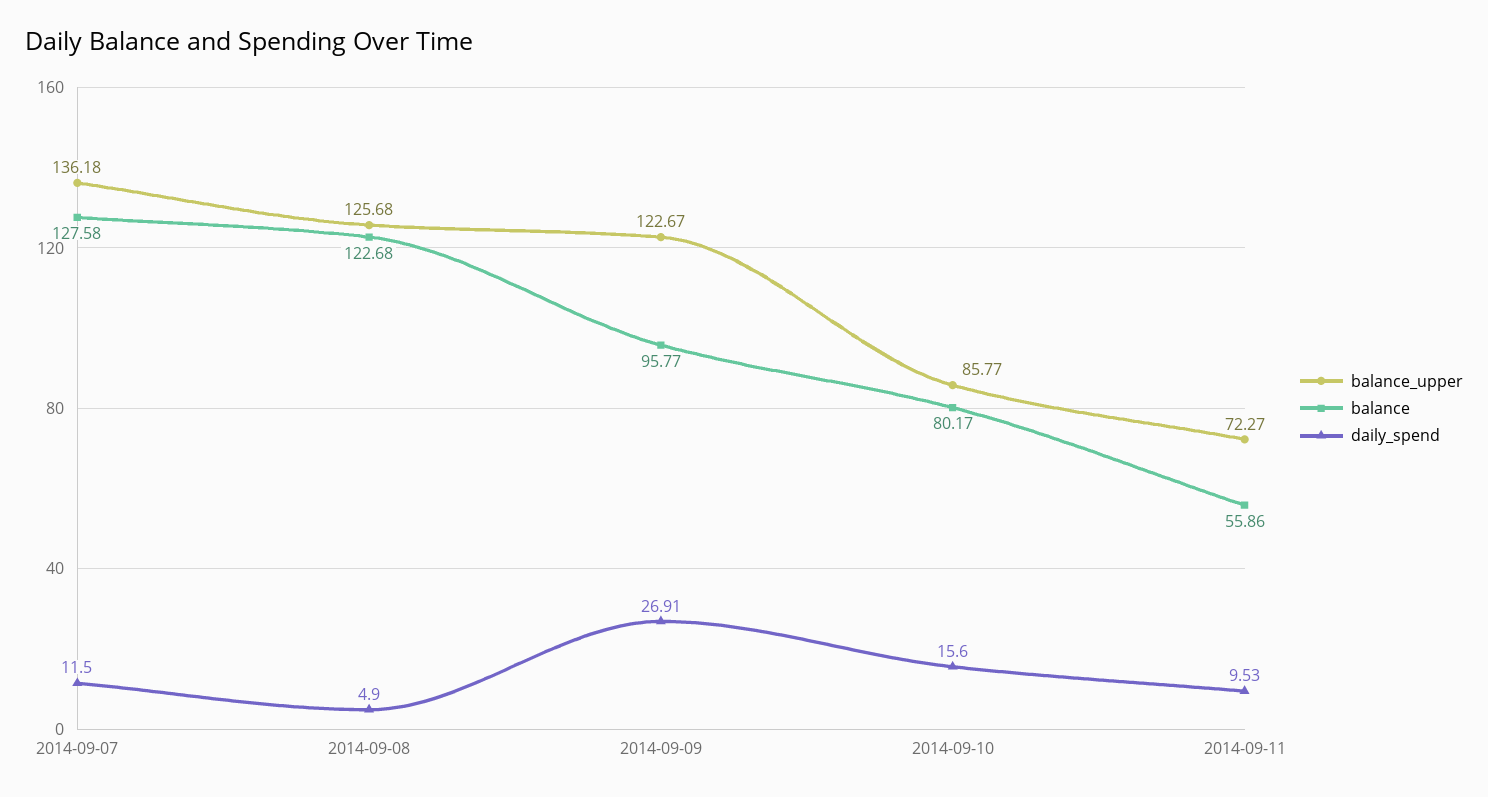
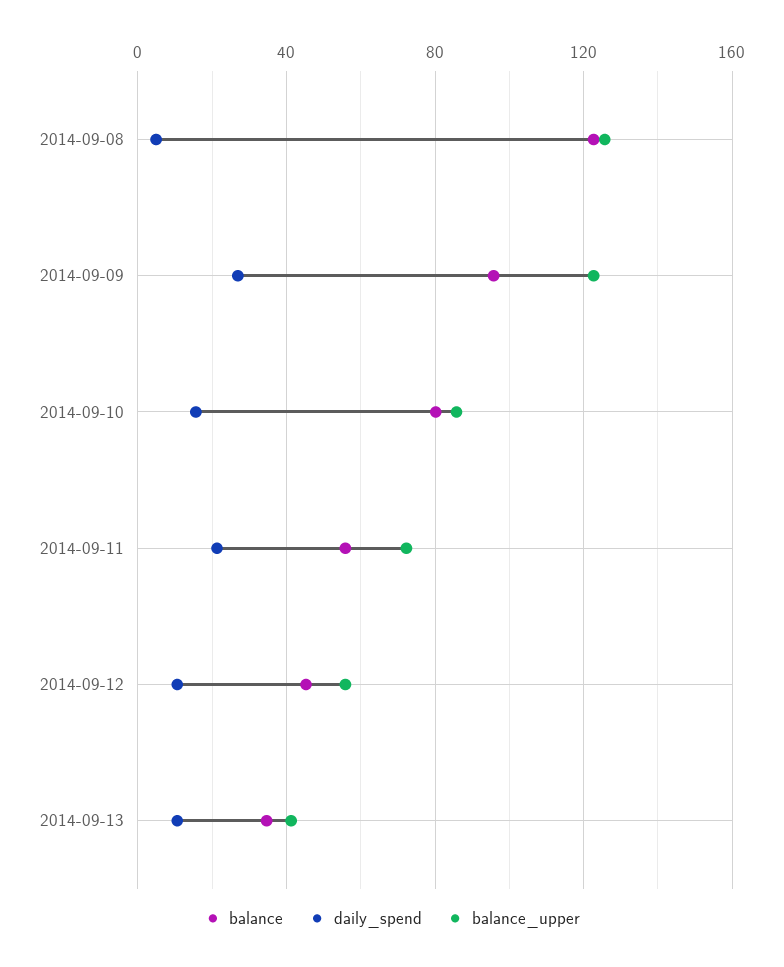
balance_upper, 2014-09-07: 136.18 -> none
balance, 2014-09-07: 127.58 -> none
daily_spend, 2014-09-07: 11.5 -> none
daily_spend, 2014-09-11: 9.53 -> 20
balance, 2014-09-12: none -> 45
daily_spend, 2014-09-12: none -> 10
balance_upper, 2014-09-12: none -> 55
balance, 2014-09-13: none -> 35
daily_spend, 2014-09-13: none -> 10
balance_upper, 2014-09-13: none -> 40

